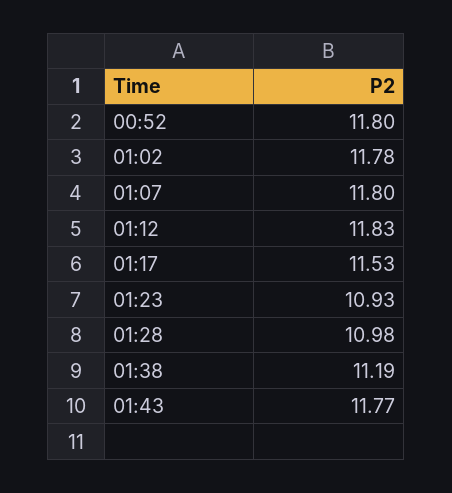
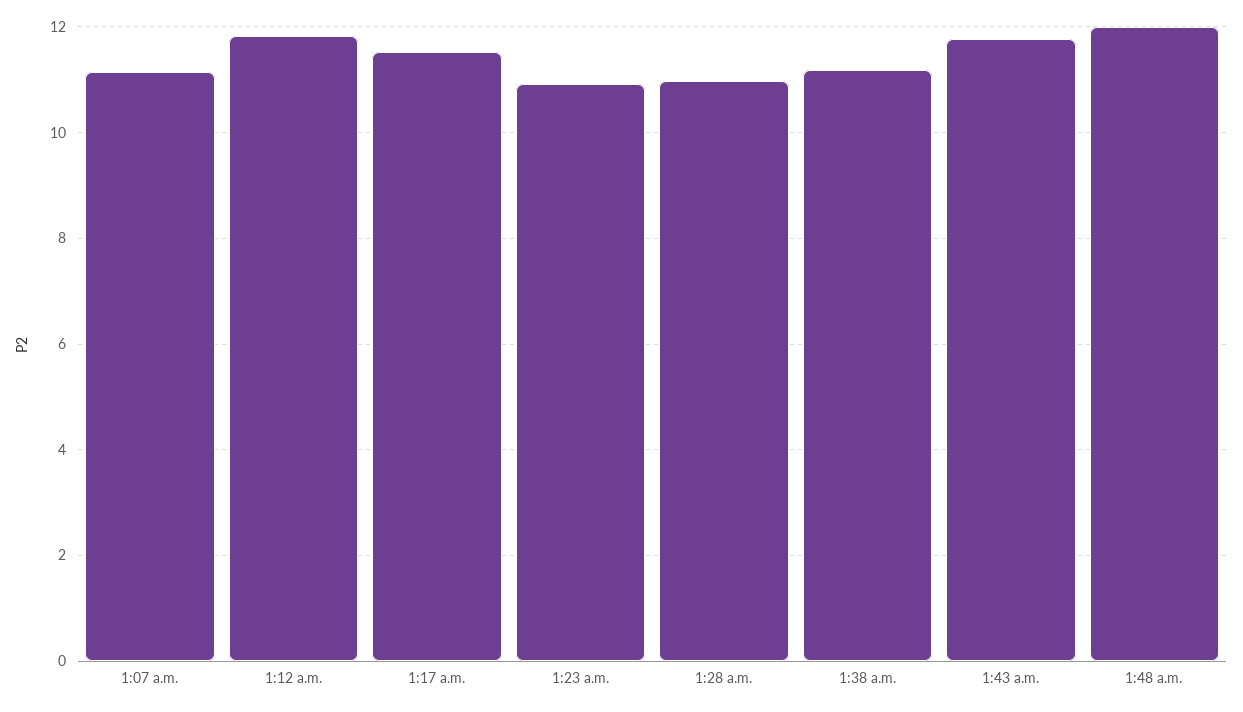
00:52: 11.8 -> none
01:02: 11.78 -> none
01:07: 11.8 -> 11.2
1:48 a.m.: none -> 12

